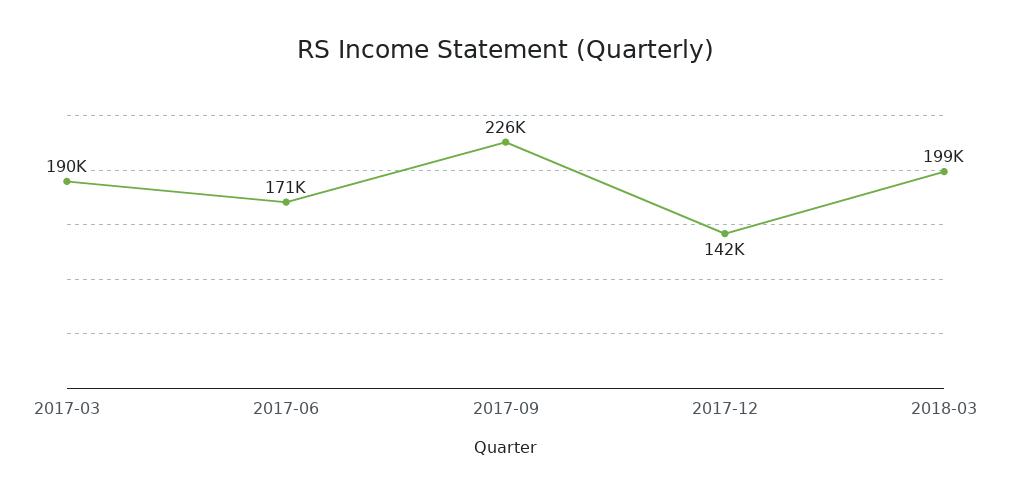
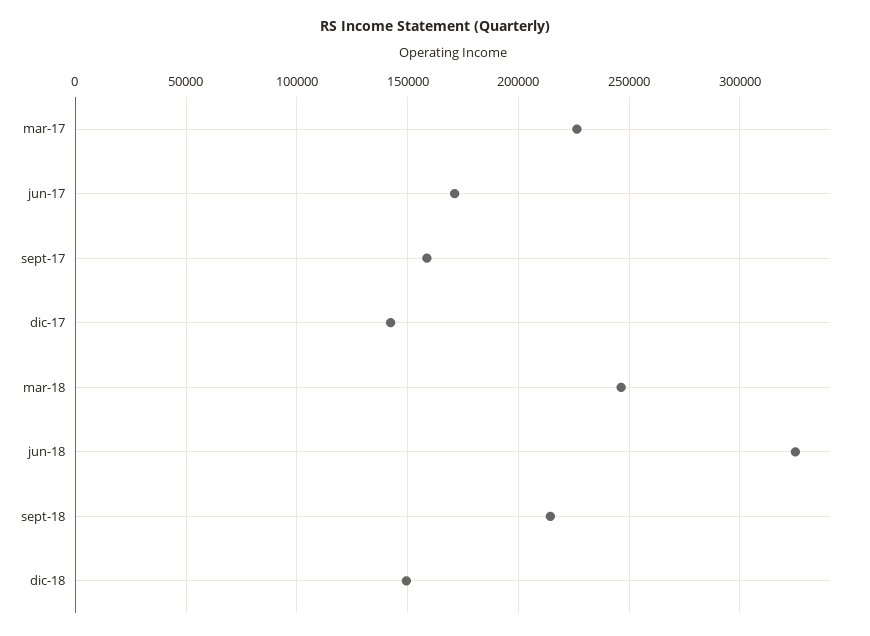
2017-03: 190000 -> 225000
2017-09: 226000 -> 160000
2018-03: 199000 -> 245000
jun-18: none -> 325000
sept-18: none -> 215000
dic-18: none -> 150000

